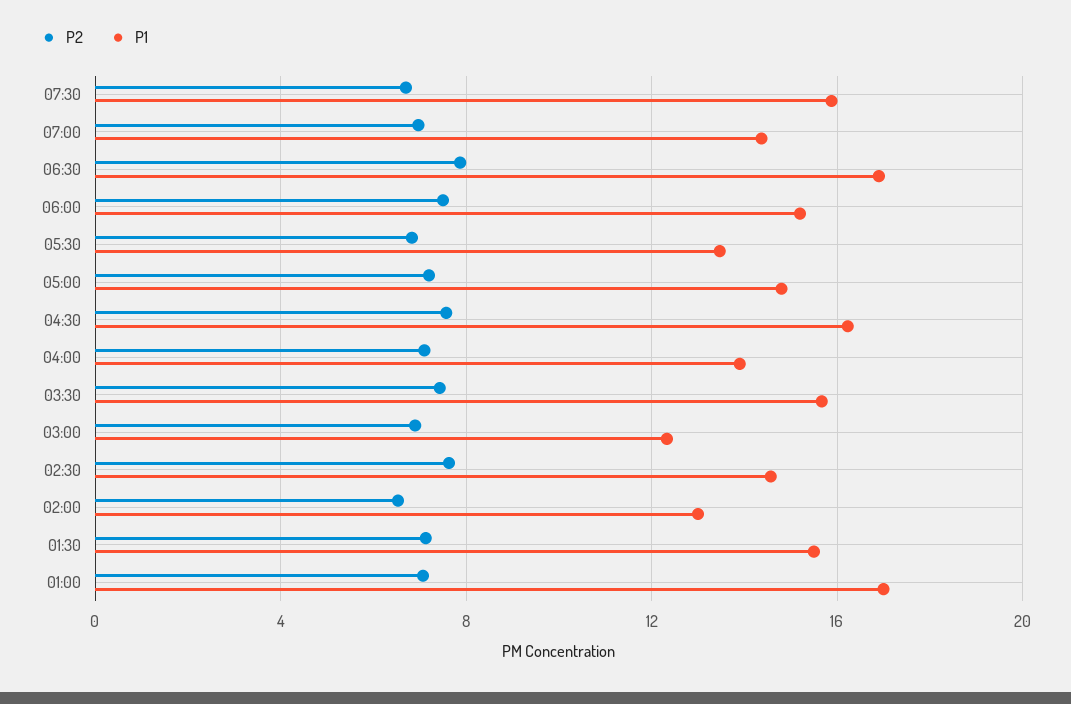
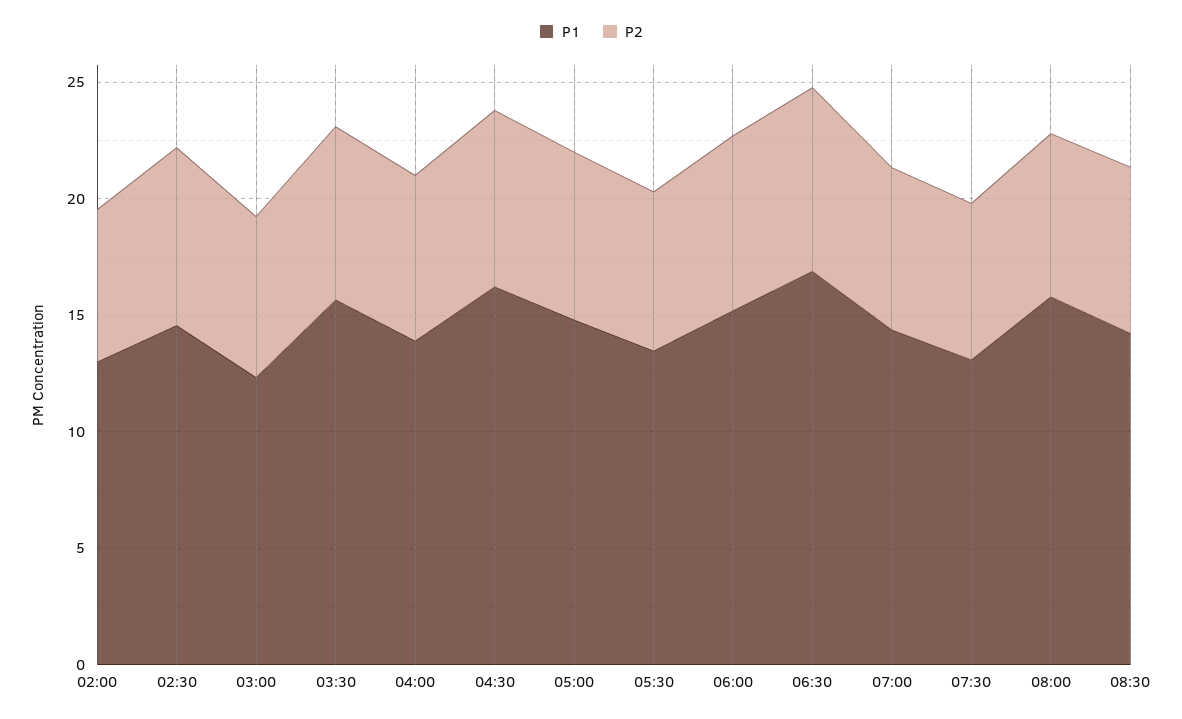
P1, 07:30: 16 -> 13
P2, 01:30: 7 -> none
P1, 01:30: 15.5 -> none
P2, 01:00: 7 -> none
P1, 01:00: 17 -> none
P1, 08:00: none -> 16
P2, 08:00: none -> 7
P1, 08:30: none -> 14
P2, 08:30: none -> 7

